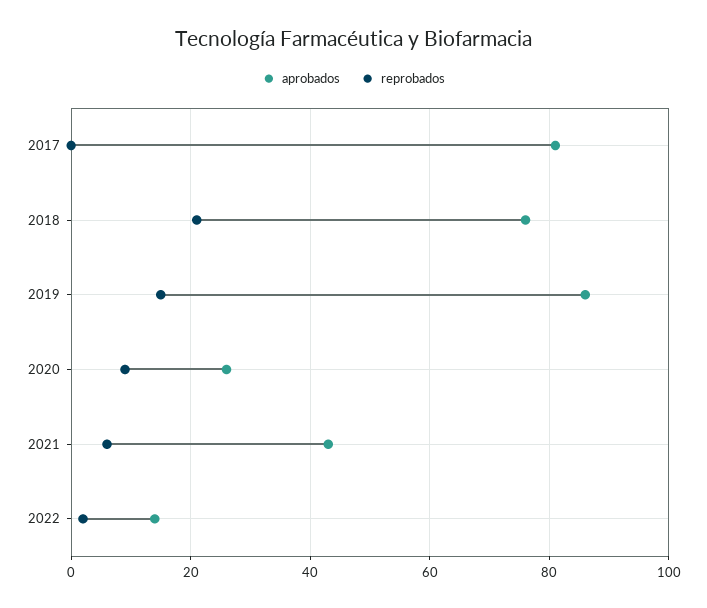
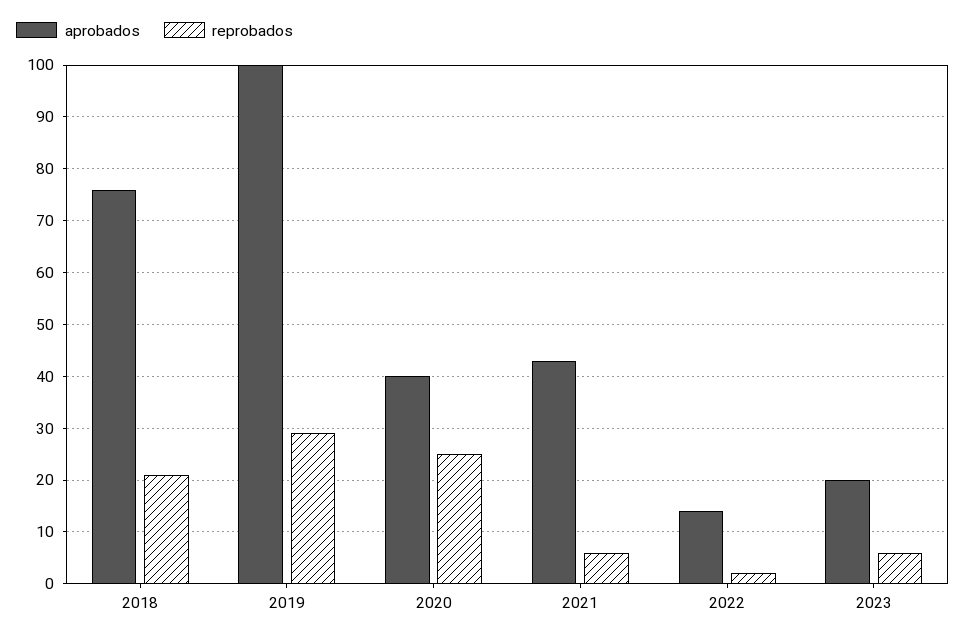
aprobados, 2017: 80 -> none
reprobados, 2017: 0 -> none
aprobados, 2019: 85 -> 100
reprobados, 2019: 15 -> 30
aprobados, 2020: 25 -> 40
reprobados, 2020: 10 -> 25
aprobados, 2023: none -> 20
reprobados, 2023: none -> 5

